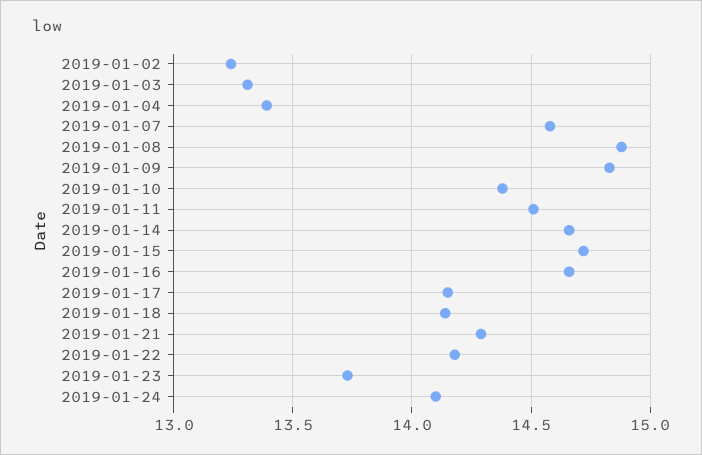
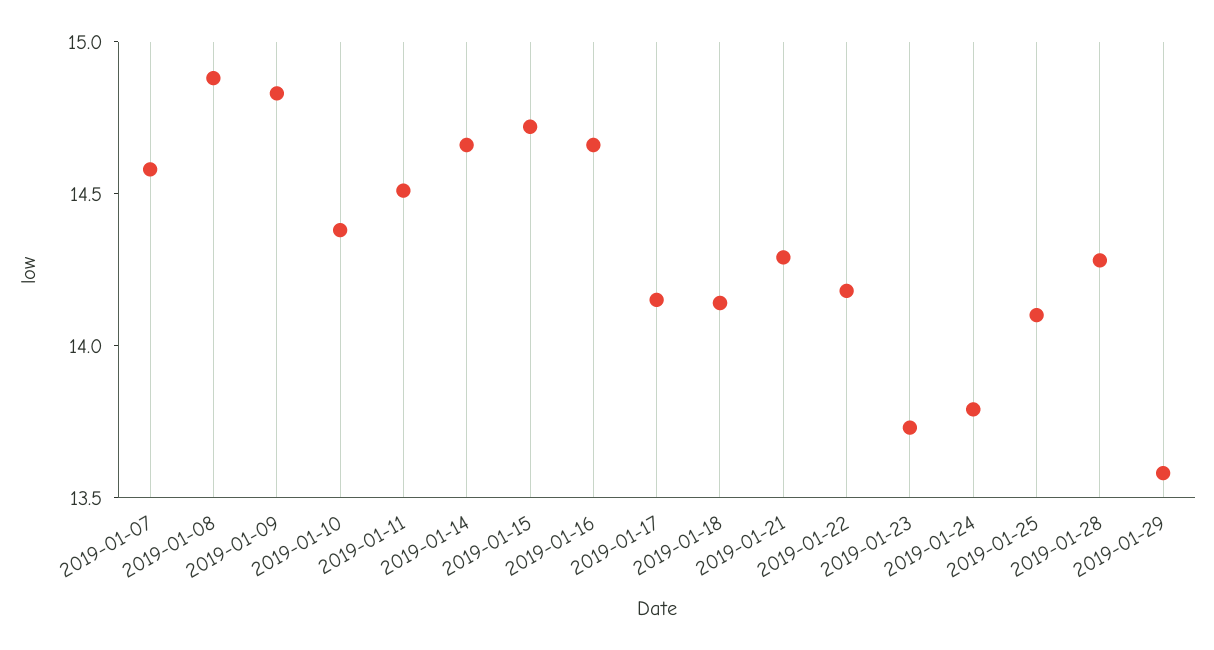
2019-01-02: 13.25 -> none
2019-01-03: 13.3 -> none
2019-01-04: 13.4 -> none
2019-01-24: 14.1 -> 13.8
2019-01-25: none -> 14.1
2019-01-28: none -> 14.3
2019-01-29: none -> 13.6

